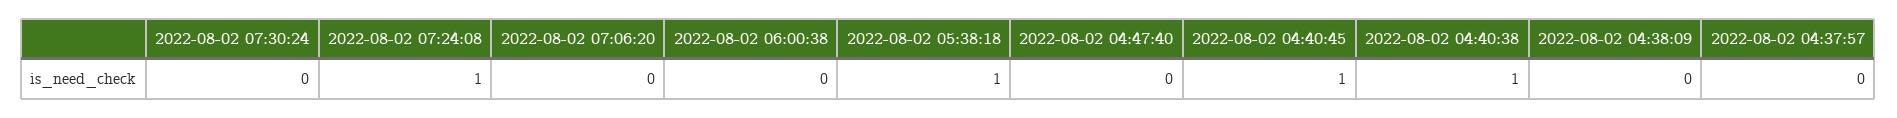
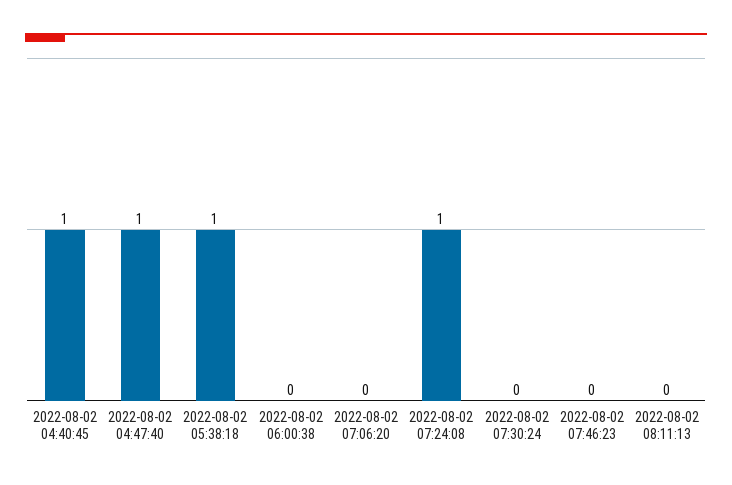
2022-08-02 04:47:40: 0 -> 1
2022-08-02 04:40:38: 1 -> none
2022-08-02 04:38:09: 0 -> none
2022-08-02 04:37:57: 0 -> none
2022-08-02 07:46:23: none -> 0
2022-08-02 08:11:13: none -> 0

